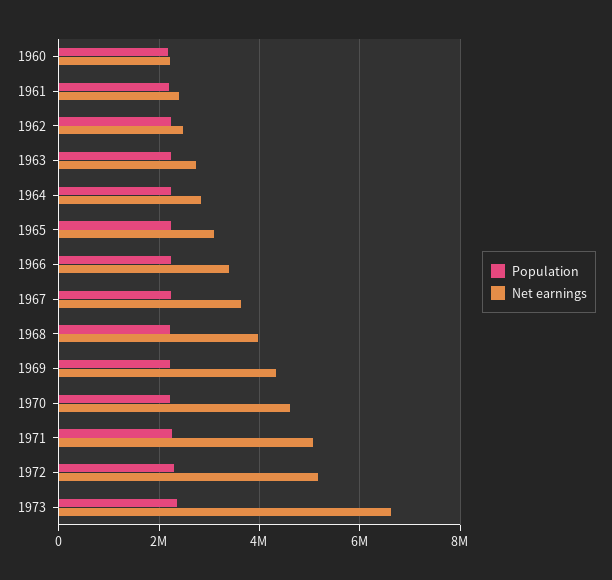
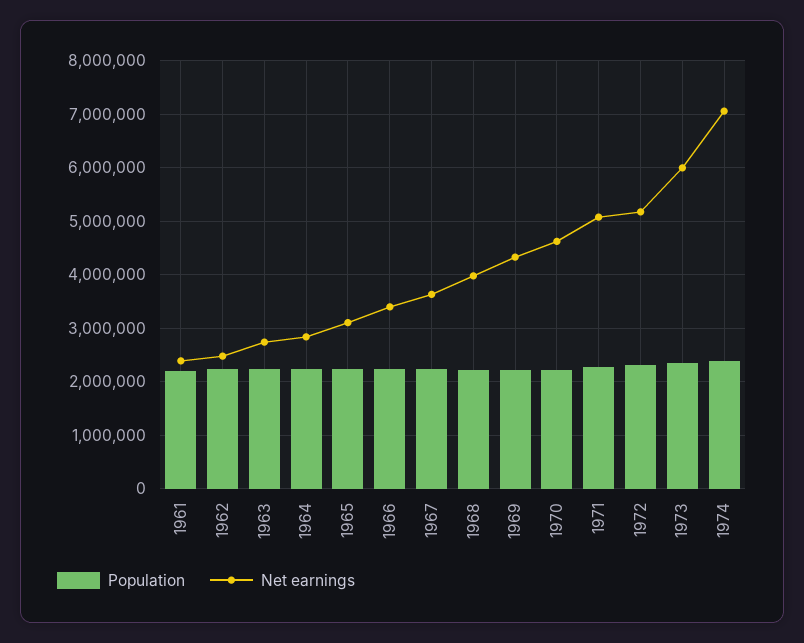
Population, 1960: 2200000 -> none
Net earnings, 1960: 2200000 -> none
Net earnings, 1973: 6600000 -> 6000000
Population, 1974: none -> 2400000
Net earnings, 1974: none -> 7000000

